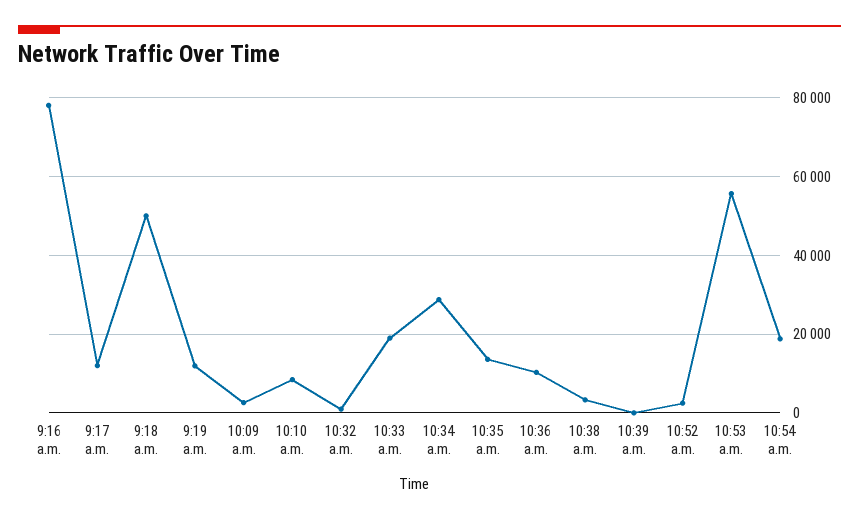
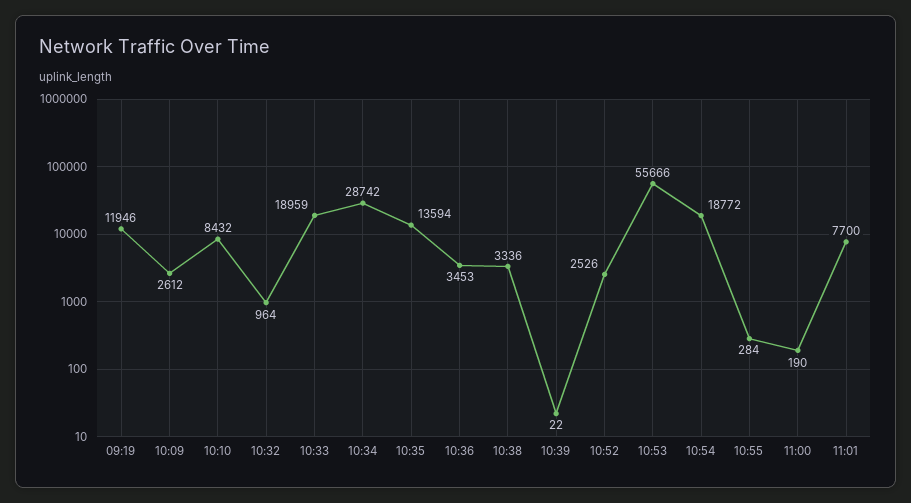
9:16 a.m.: 78000 -> none
9:17 a.m.: 12000 -> none
9:18 a.m.: 50000 -> none
10:36 a.m.: 10000 -> 3453
10:55: none -> 284
11:00: none -> 190
11:01: none -> 7700

